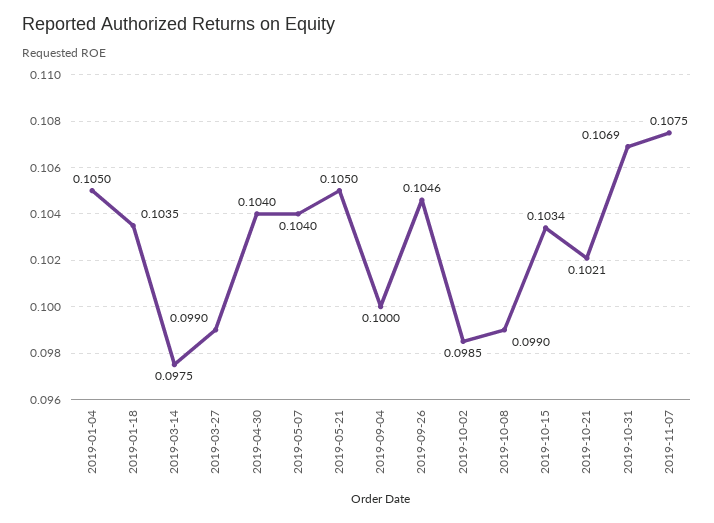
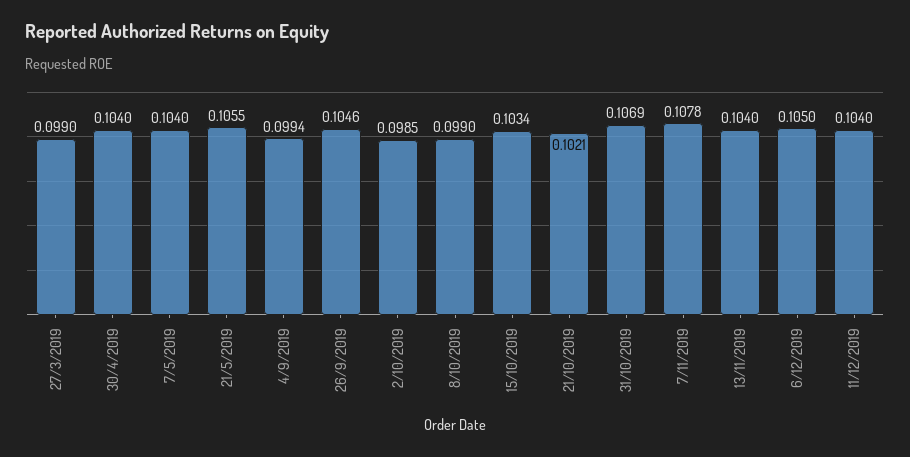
2019-01-04: 0.105 -> none
2019-01-18: 0.1035 -> none
2019-03-14: 0.0975 -> none
2019-05-21: 0.105 -> 0.1055
2019-09-04: 0.1 -> 0.0994
2019-11-07: 0.1075 -> 0.1078
13/11/2019: none -> 0.104
6/12/2019: none -> 0.105
11/12/2019: none -> 0.104

